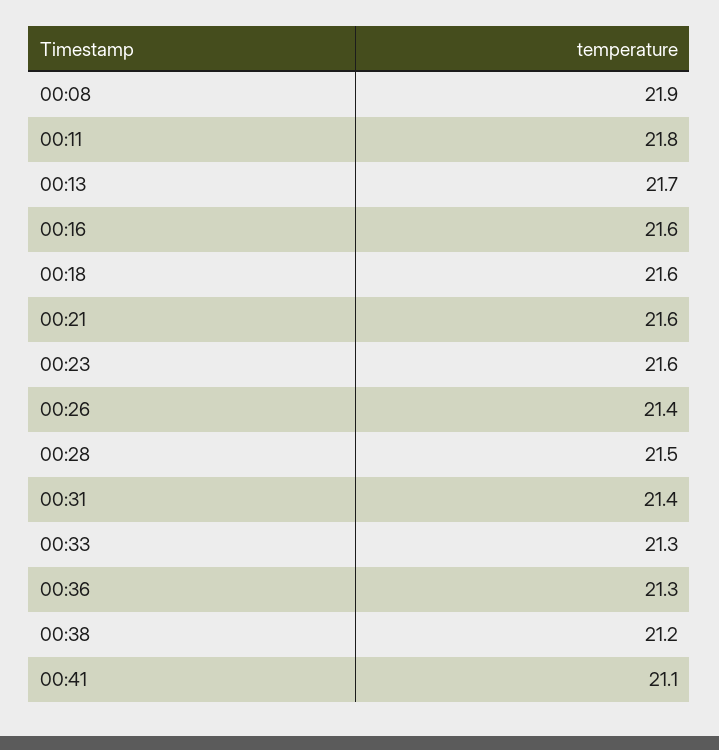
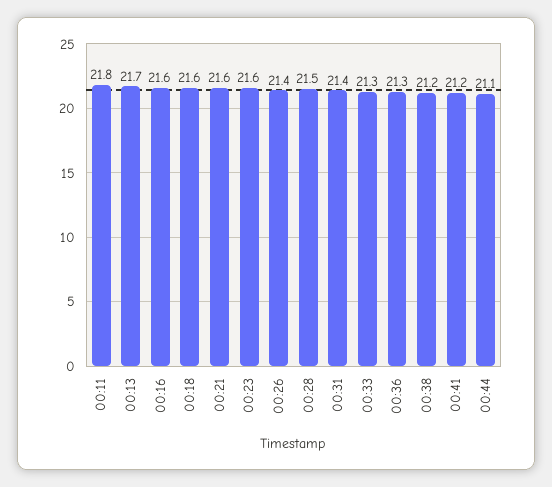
00:08: 21.9 -> none
00:41: 21.1 -> 21.2
00:44: none -> 21.1

